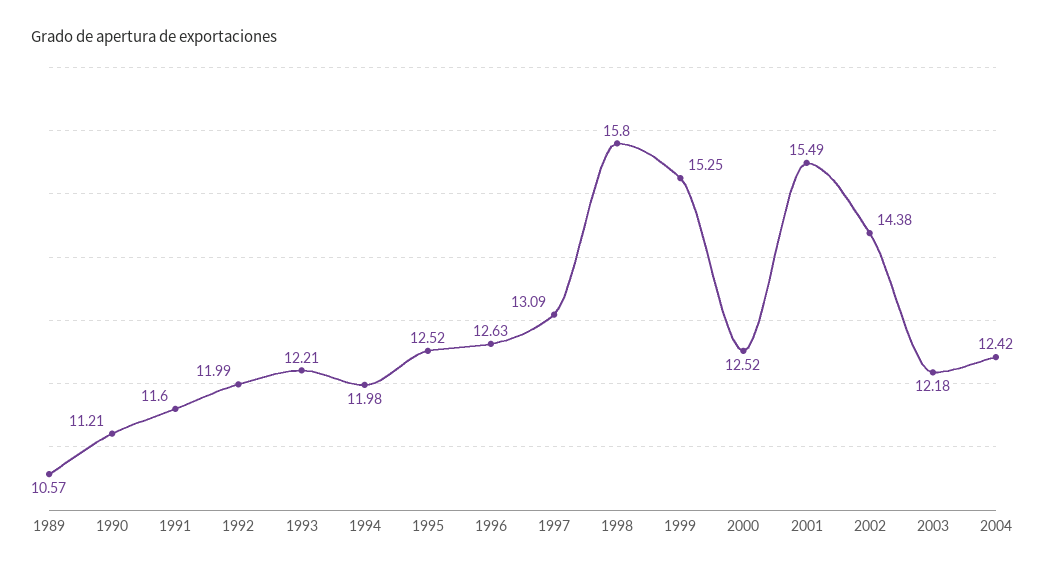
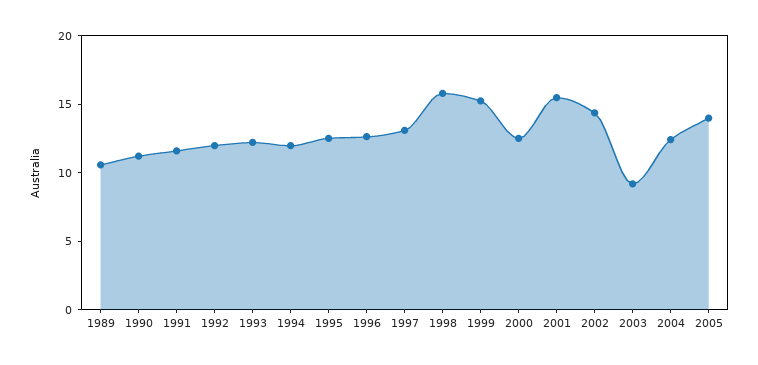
2003: 12.18 -> 9
2005: none -> 14

